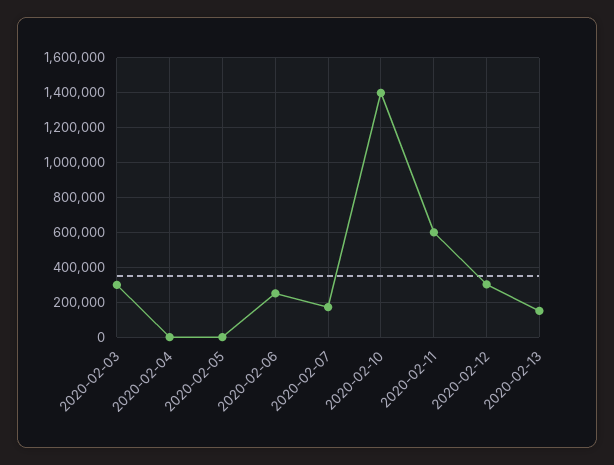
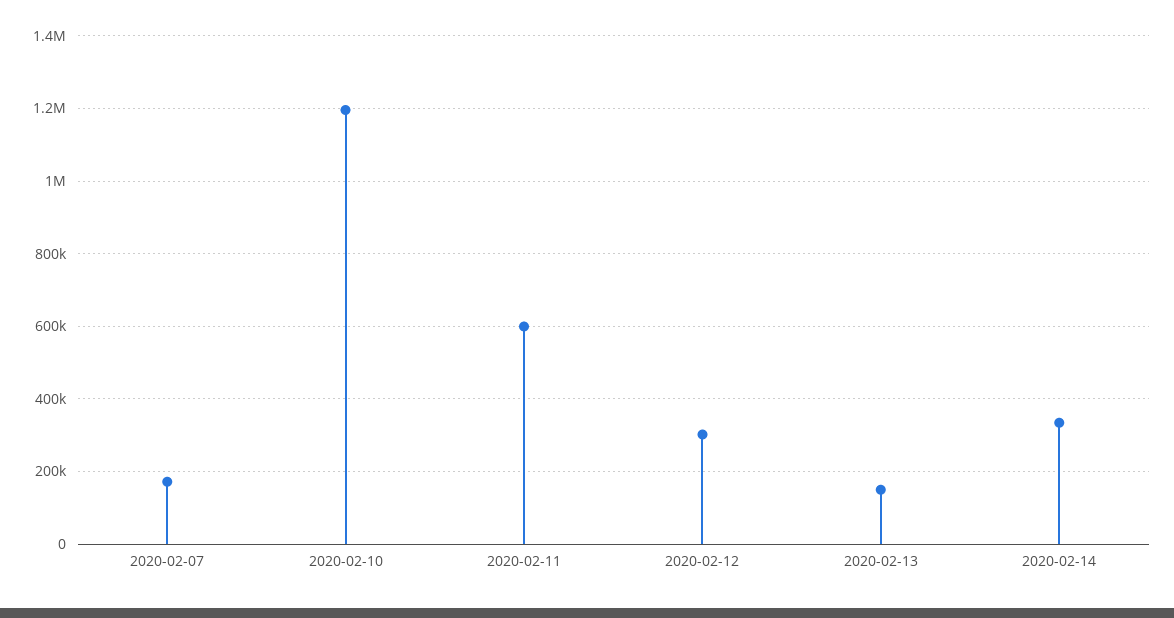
2020-02-03: 300000 -> none
2020-02-04: 0 -> none
2020-02-05: 0 -> none
2020-02-06: 250000 -> none
2020-02-10: 1400000 -> 1200000
2020-02-14: none -> 340000

